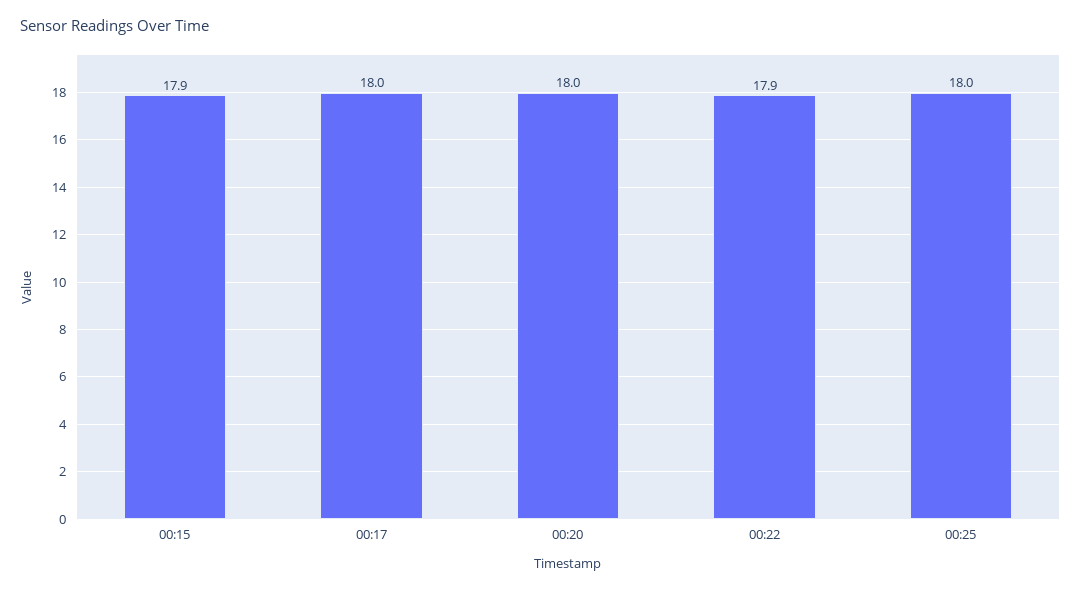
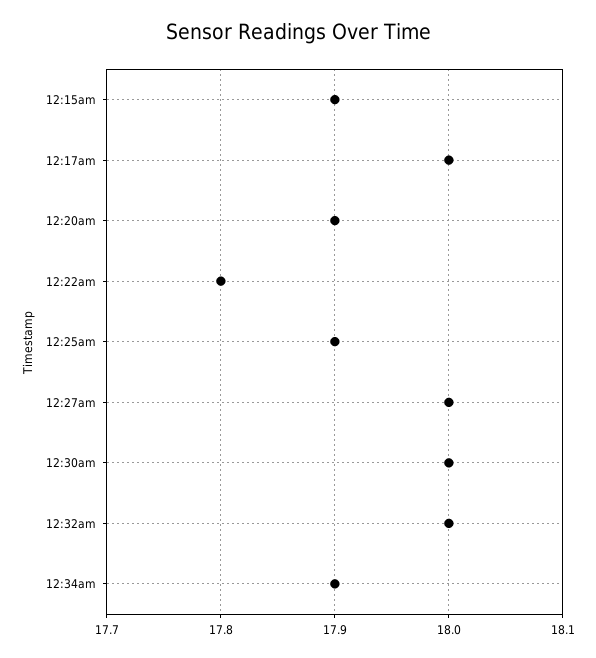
00:20: 18 -> 17.9
00:22: 17.9 -> 17.8
00:25: 18 -> 17.9
12:27am: none -> 18
12:30am: none -> 18
12:32am: none -> 18
12:34am: none -> 17.9

